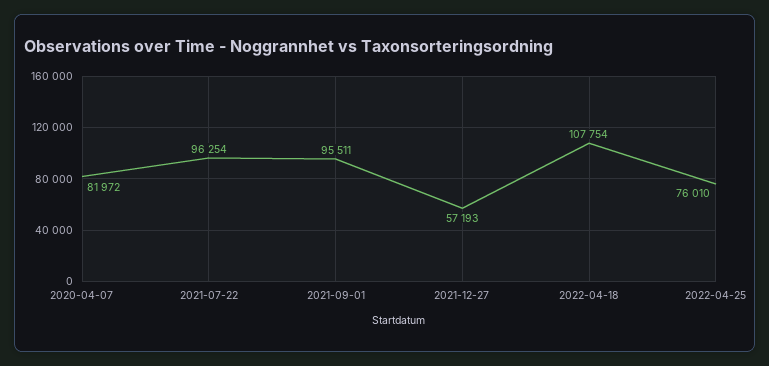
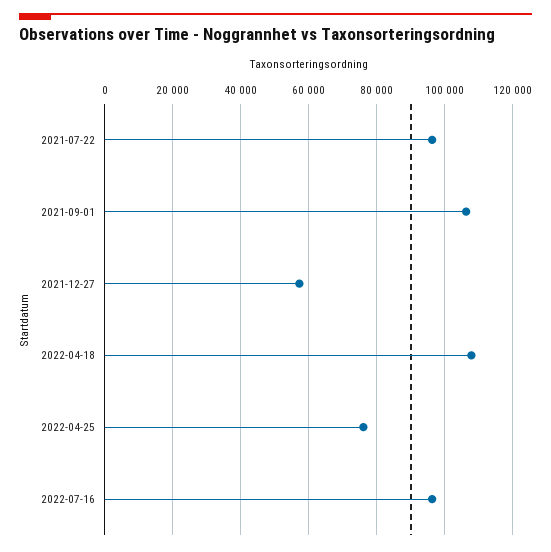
2020-04-07: 81972 -> none
2021-09-01: 95511 -> 106000
2022-07-16: none -> 96000

